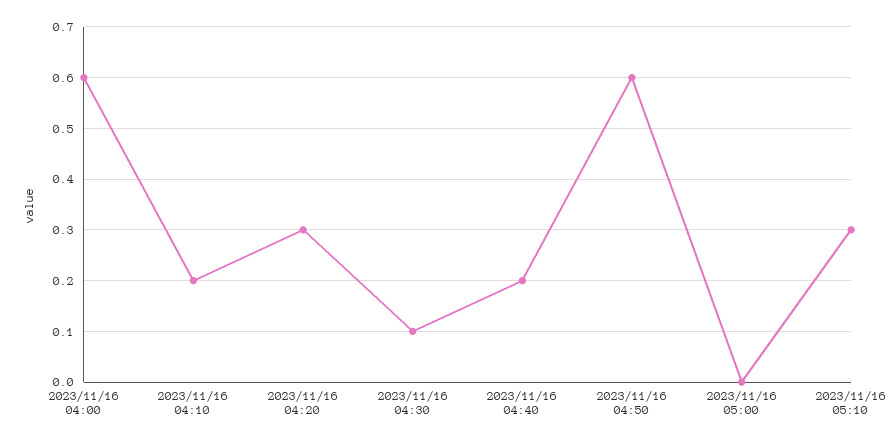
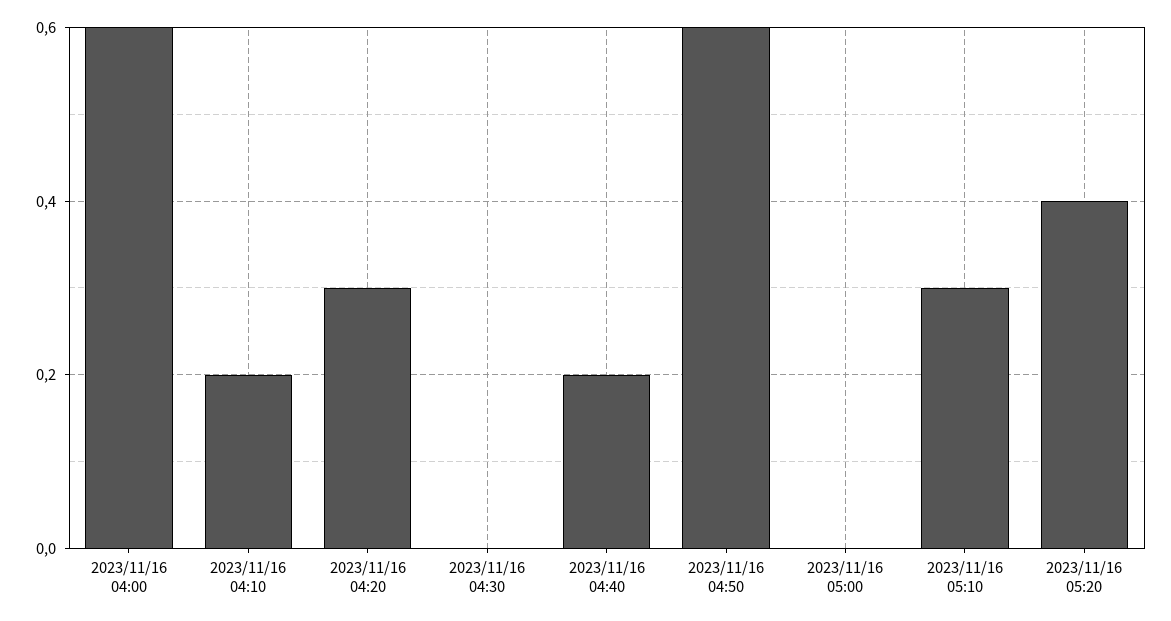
2023/11/16 04:30: 0.1 -> 0
2023/11/16 05:20: none -> 0.4

